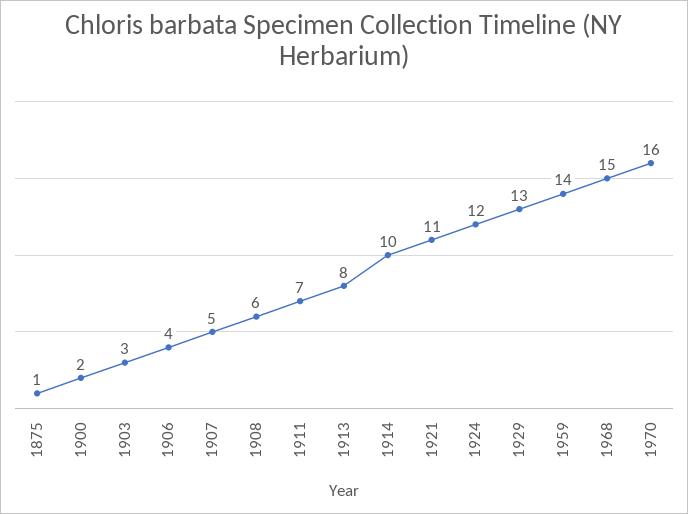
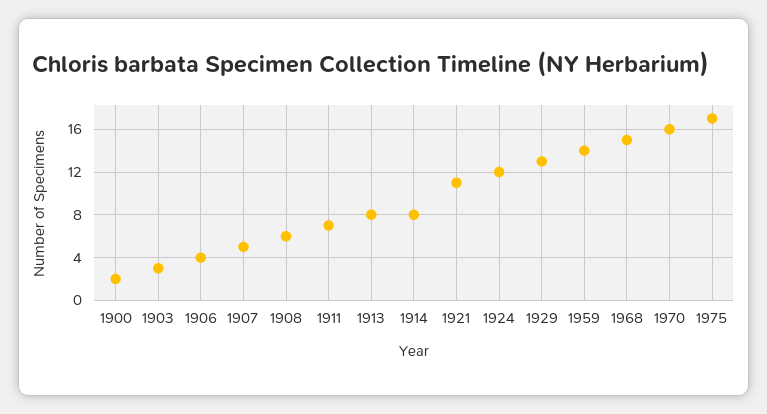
1875: 1 -> none
1914: 10 -> 8
1975: none -> 17

